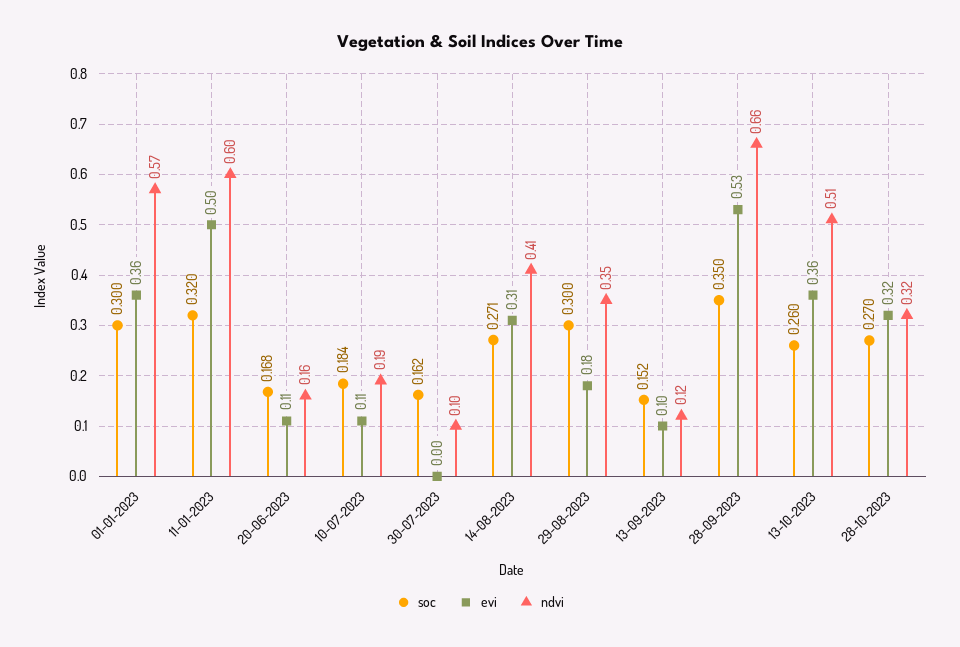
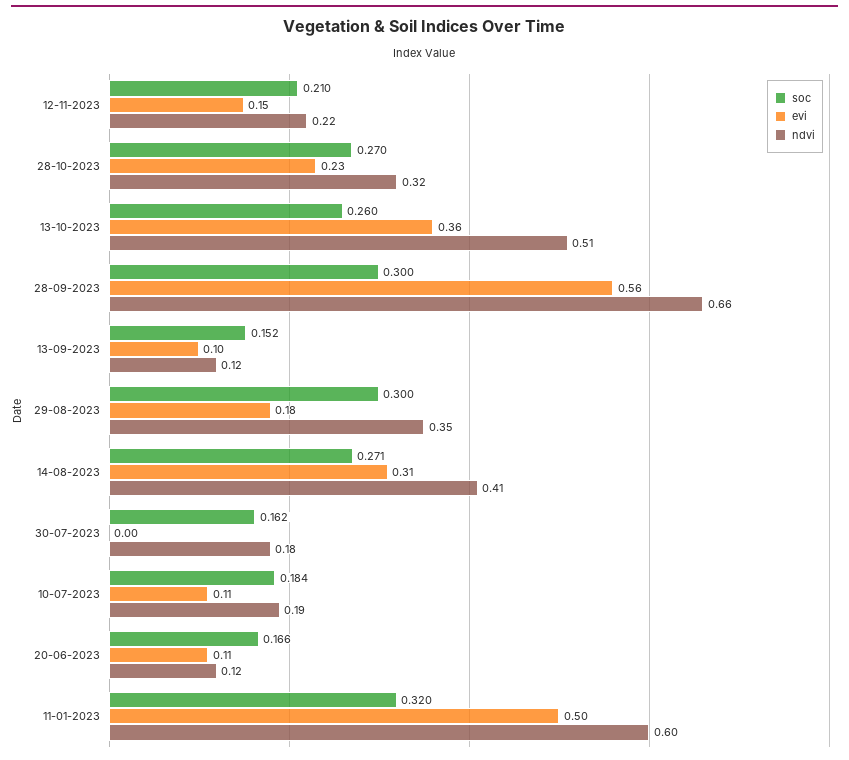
soc, 01-01-2023: 0.3 -> none
evi, 01-01-2023: 0.36 -> none
ndvi, 01-01-2023: 0.57 -> none
soc, 20-06-2023: 0.168 -> 0.166
ndvi, 20-06-2023: 0.16 -> 0.12
ndvi, 30-07-2023: 0.1 -> 0.18
soc, 28-09-2023: 0.35 -> 0.3
evi, 28-09-2023: 0.53 -> 0.56
evi, 28-10-2023: 0.32 -> 0.23
soc, 12-11-2023: none -> 0.21
evi, 12-11-2023: none -> 0.15
ndvi, 12-11-2023: none -> 0.22

